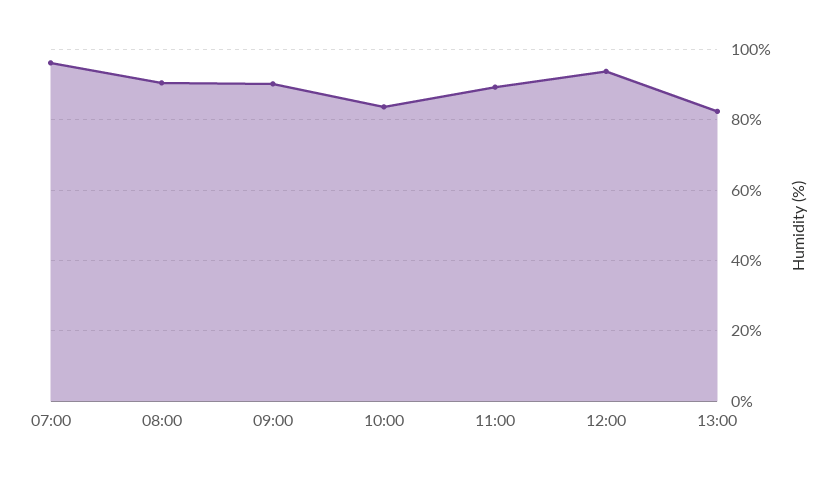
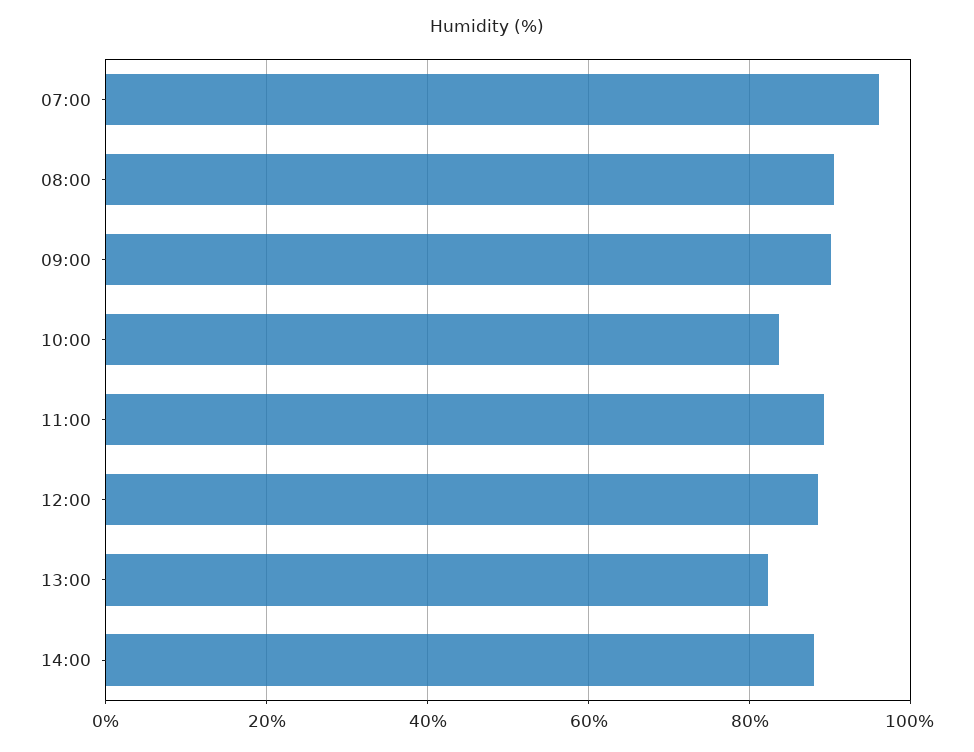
12:00: 94 -> 88
14:00: none -> 88

